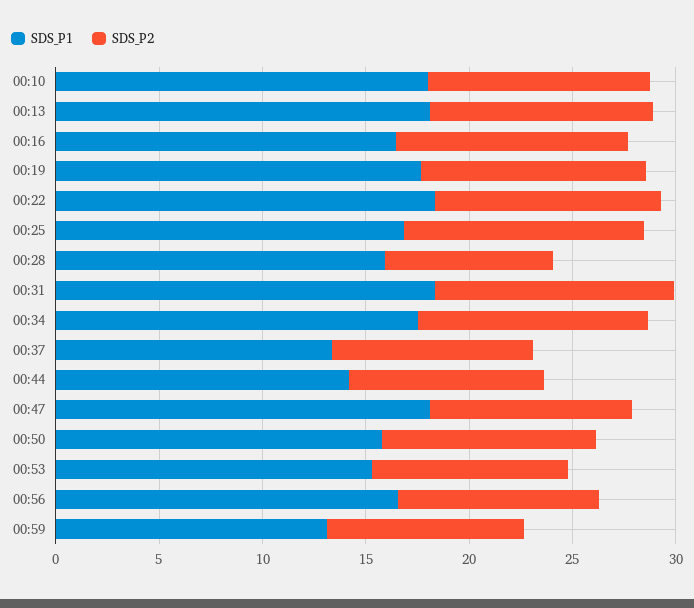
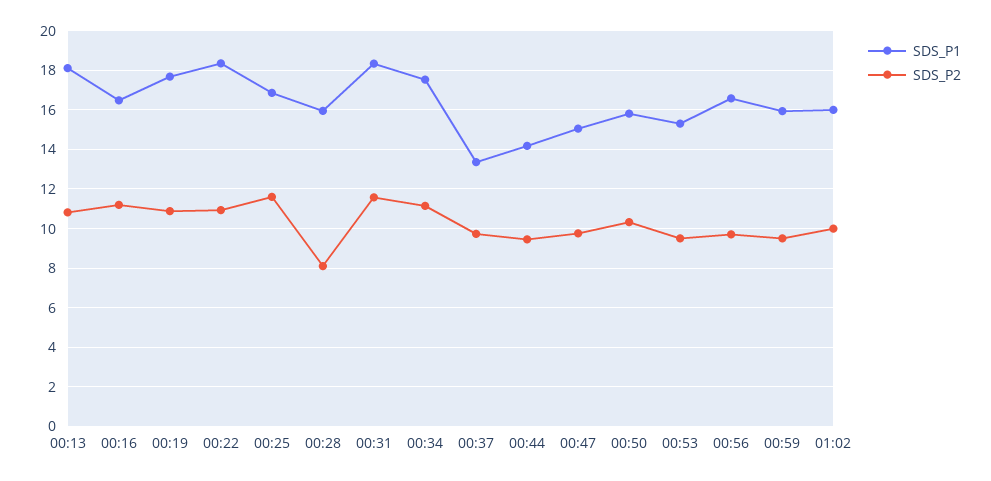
SDS_P1, 00:10: 18 -> none
SDS_P2, 00:10: 11 -> none
SDS_P1, 00:47: 18 -> 15
SDS_P1, 00:59: 13 -> 16
SDS_P1, 01:02: none -> 16
SDS_P2, 01:02: none -> 10

